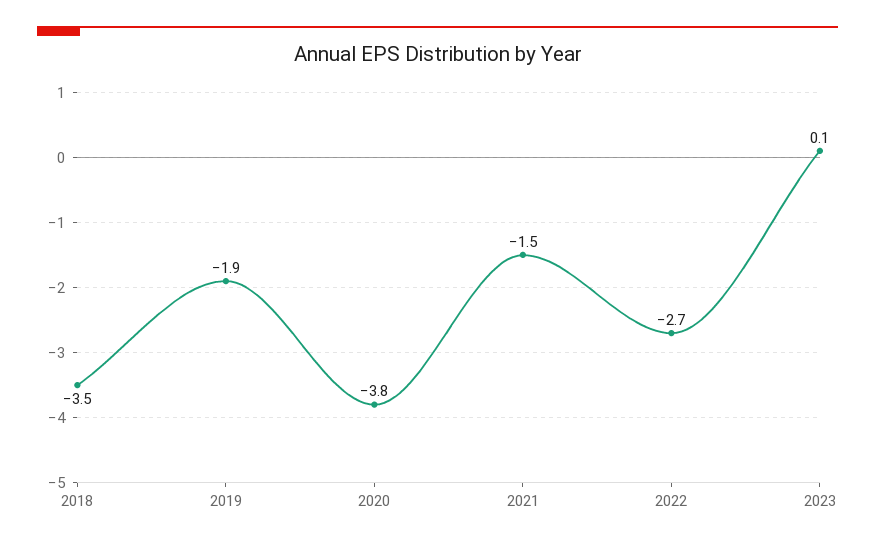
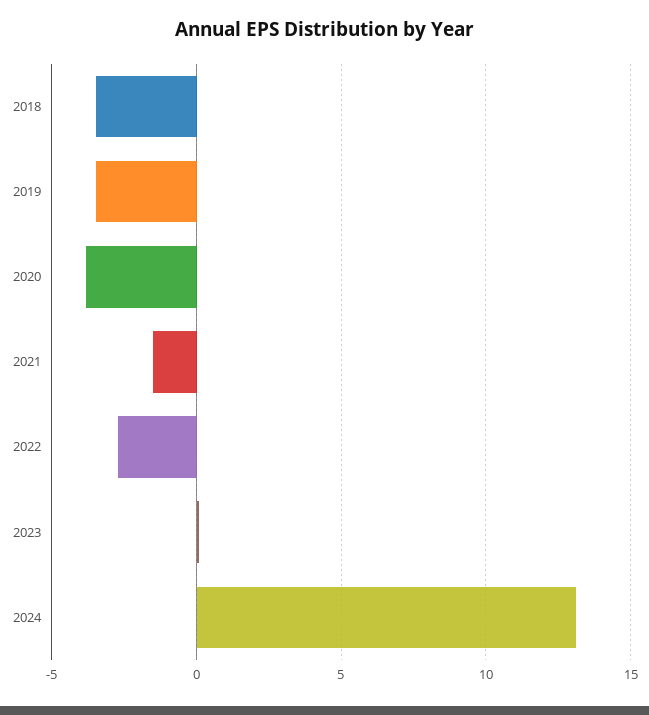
2019: -1.9 -> -3.5
2024: none -> 13

